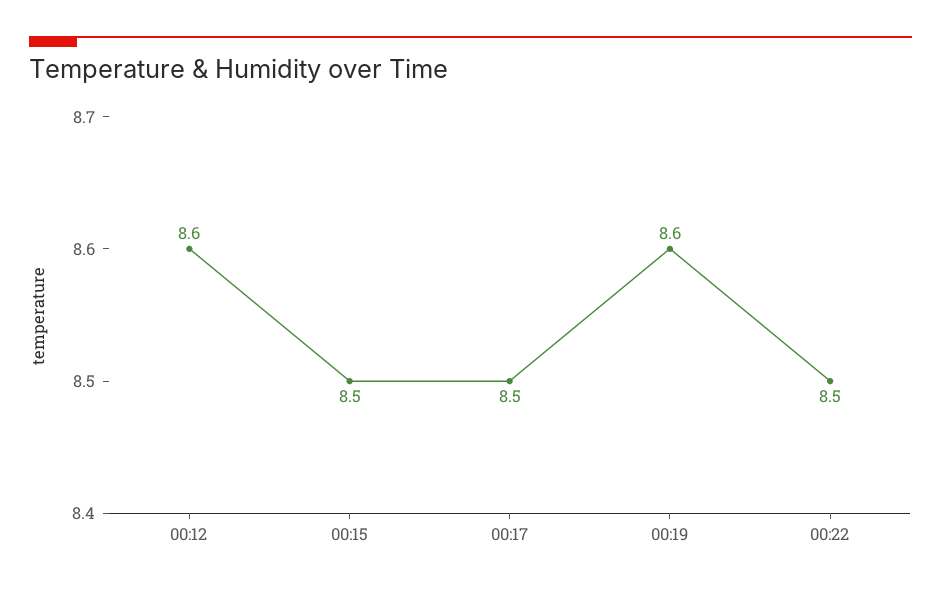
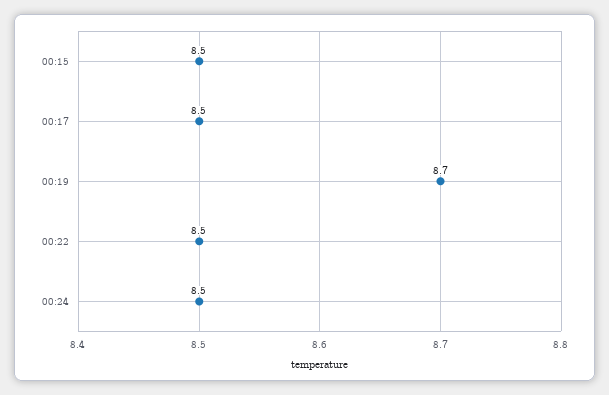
00:12: 8.6 -> none
00:19: 8.6 -> 8.7
00:24: none -> 8.5

